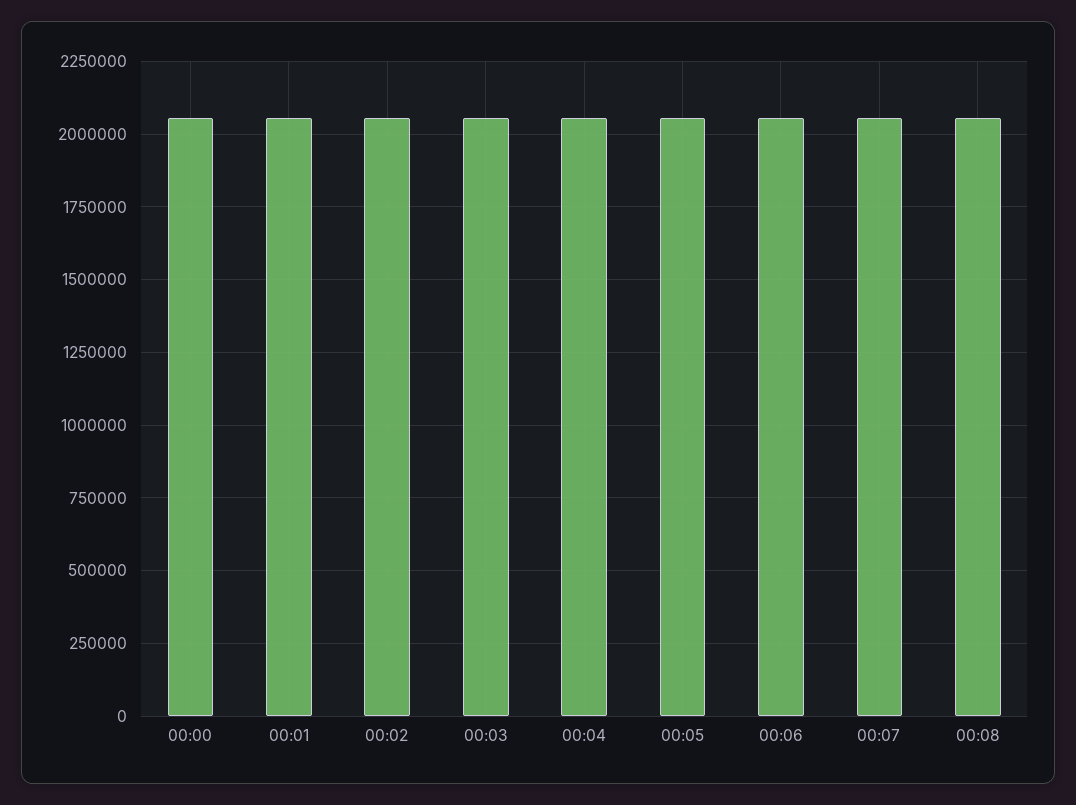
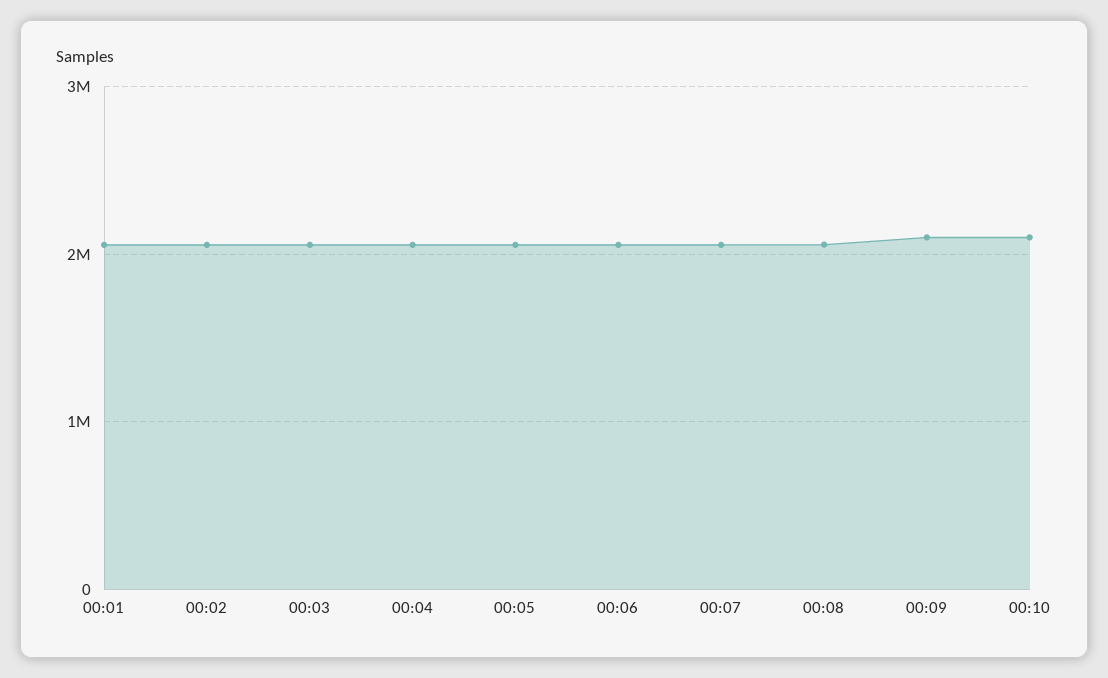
00:00: 2050000 -> none
00:09: none -> 2100000
00:10: none -> 2100000

